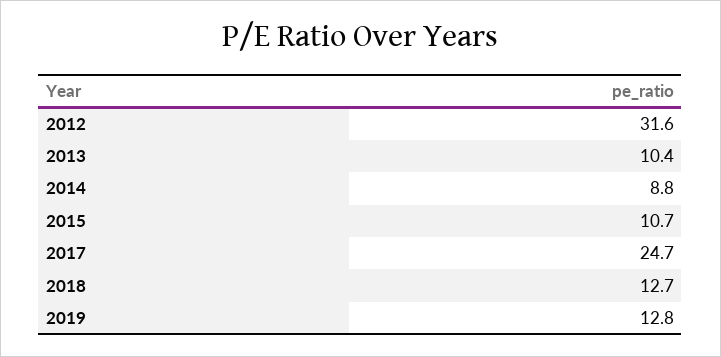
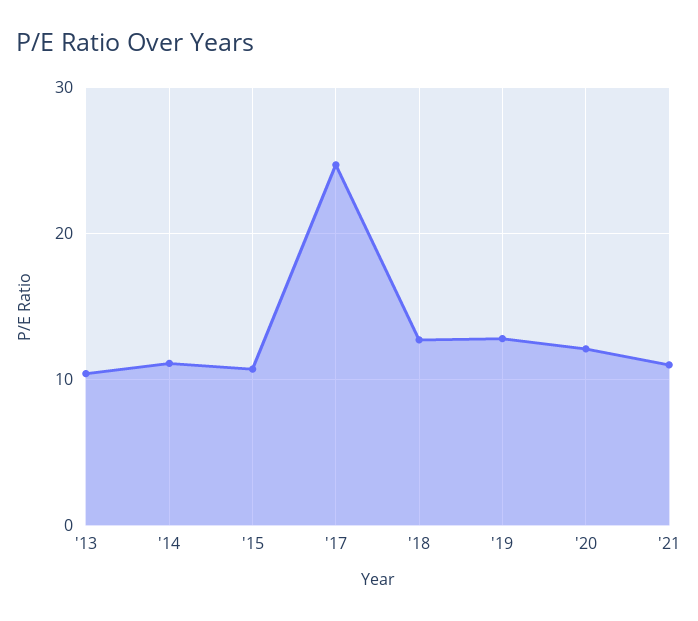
2012: 31.6 -> none
2014: 8.8 -> 11
'20: none -> 12
'21: none -> 11

